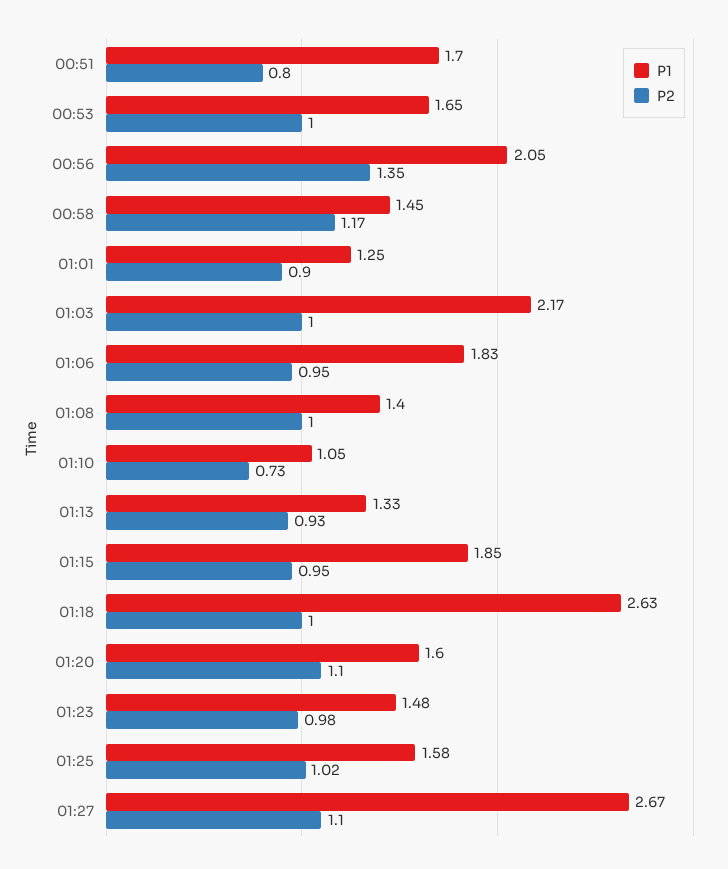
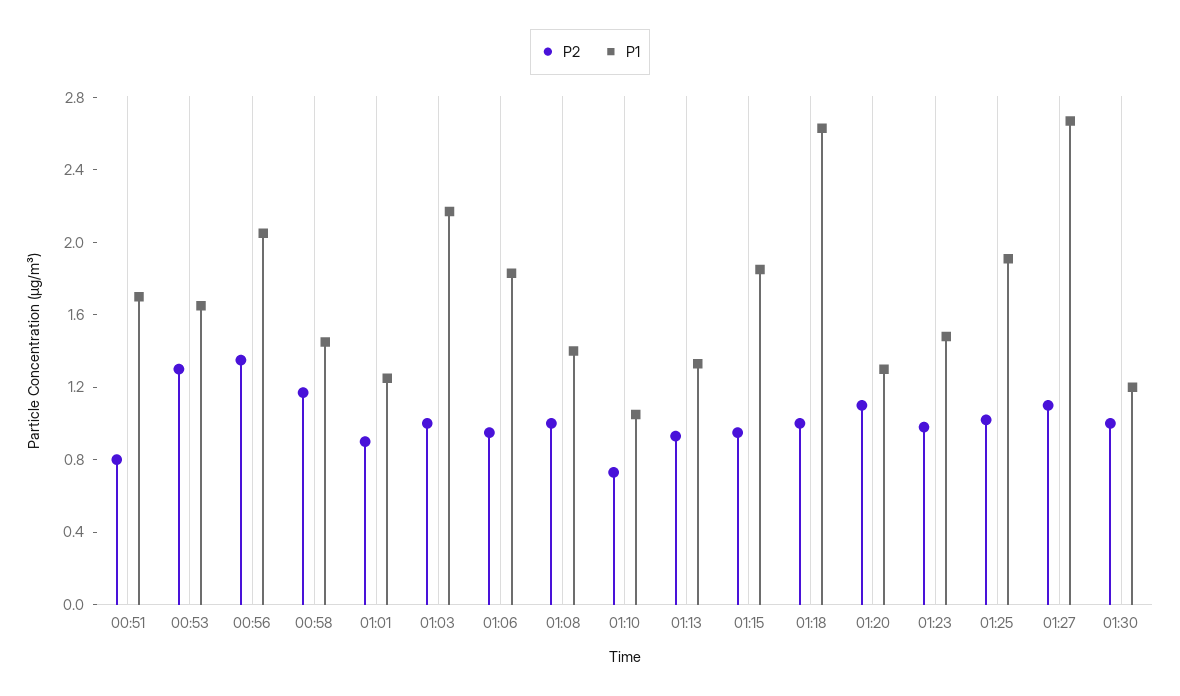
P2, 00:53: 1 -> 1.3
P1, 01:20: 1.6 -> 1.3
P1, 01:25: 1.58 -> 1.9
P2, 01:30: none -> 1
P1, 01:30: none -> 1.2

